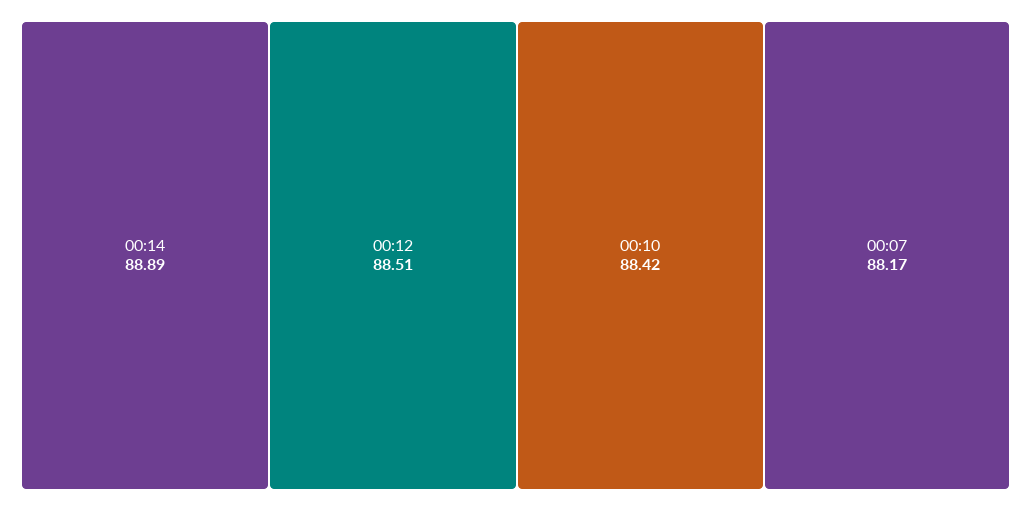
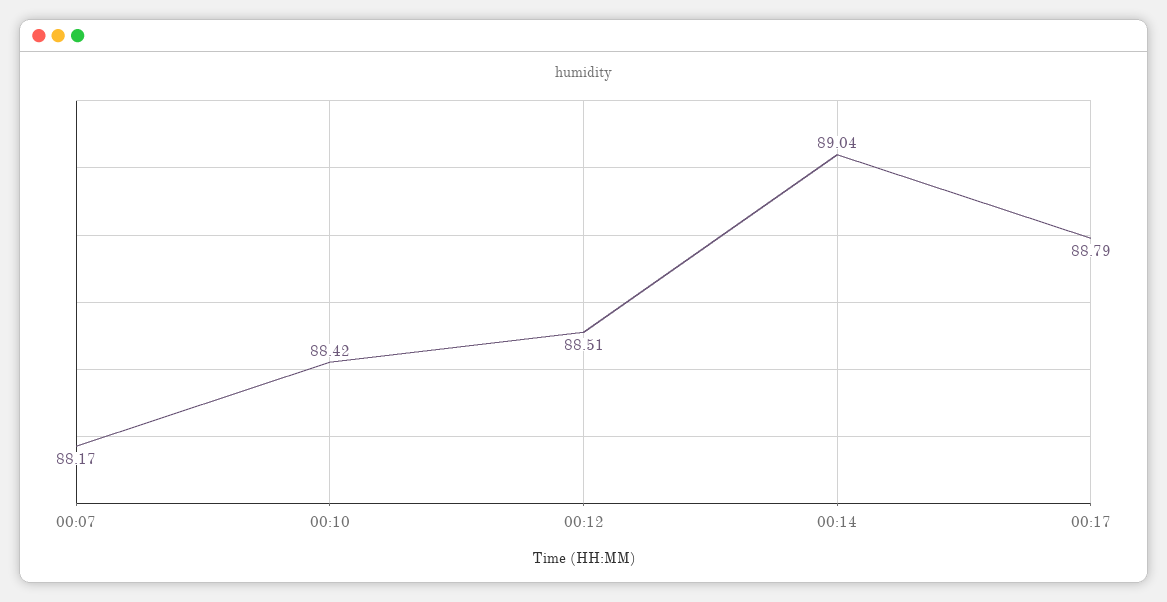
00:14: 88.89 -> 89.04
00:17: none -> 88.79

